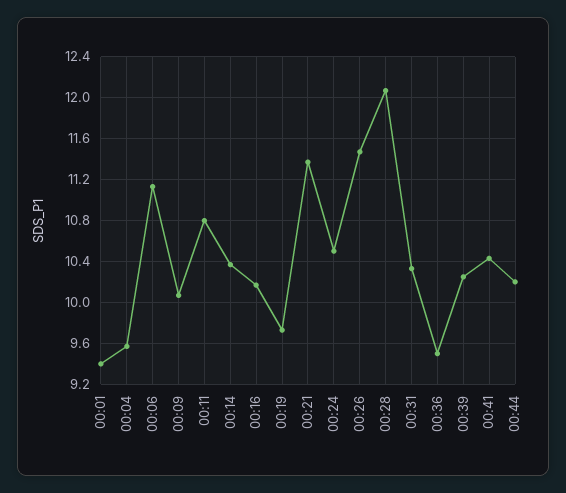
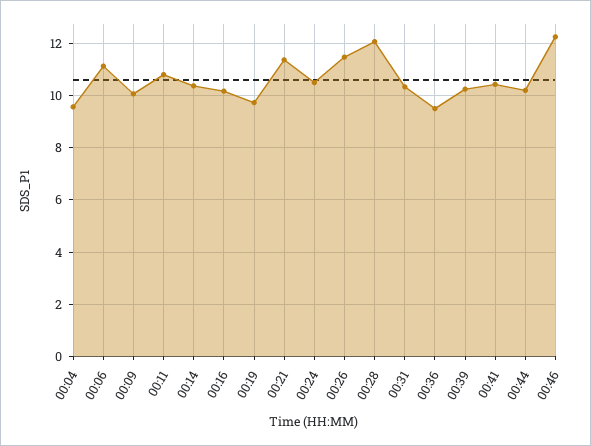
00:01: 9.4 -> none
00:46: none -> 12.25

